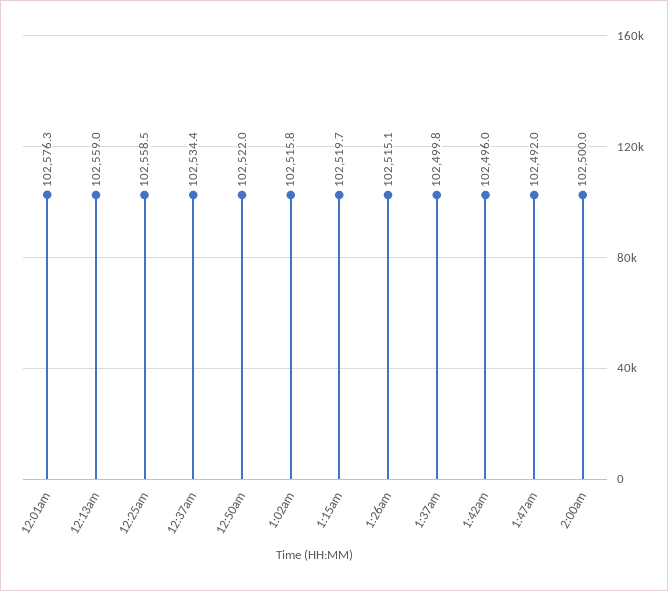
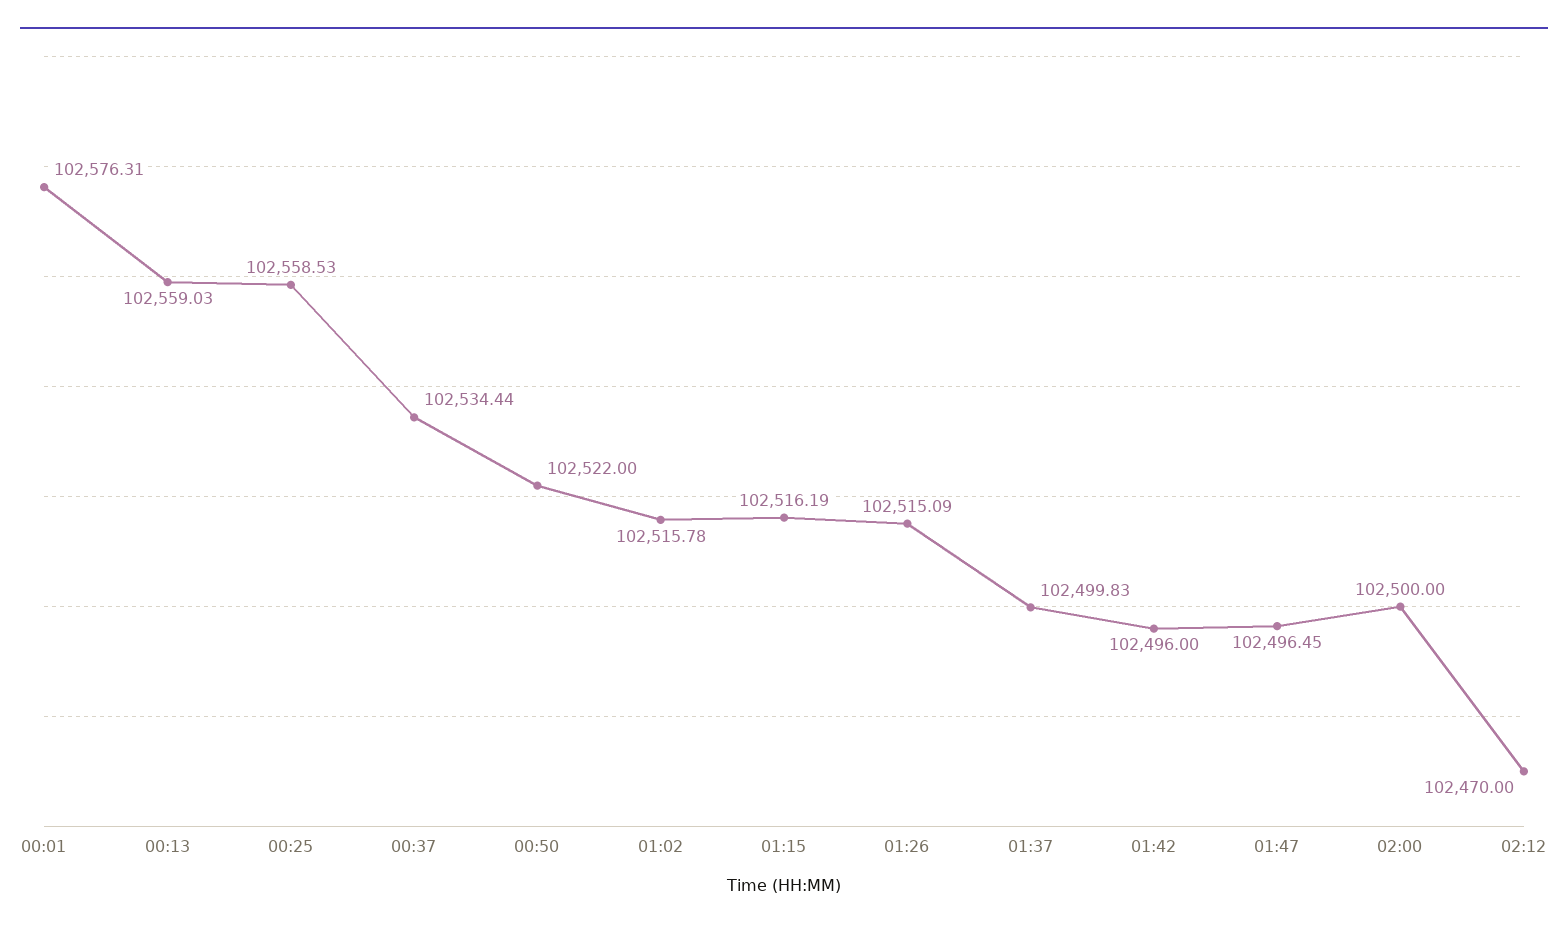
1:15am: 102519.7 -> 102516.19
1:47am: 102492 -> 102496.45
02:12: none -> 102470

